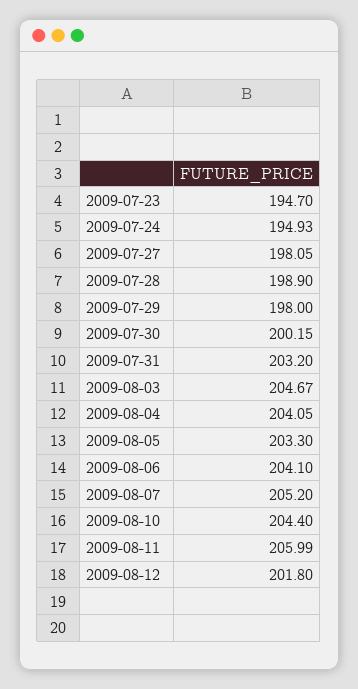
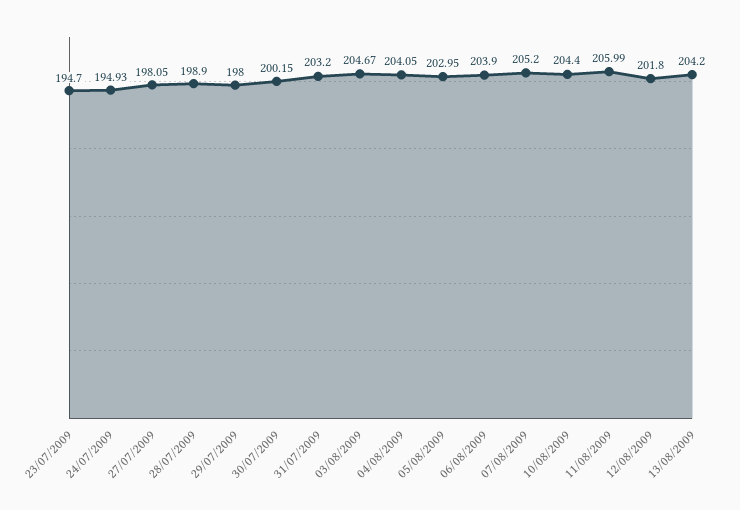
2009-08-05: 203.3 -> 202.95
2009-08-06: 204.1 -> 203.9
13/08/2009: none -> 204.2

